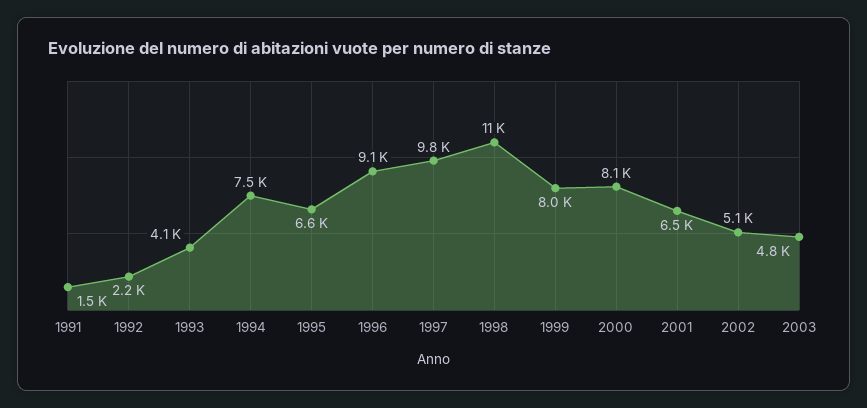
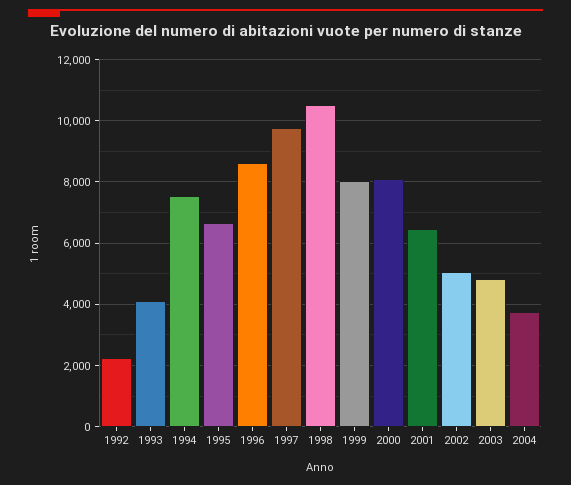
1991: 1500 -> none
1996: 9100 -> 8600
2004: none -> 3800

